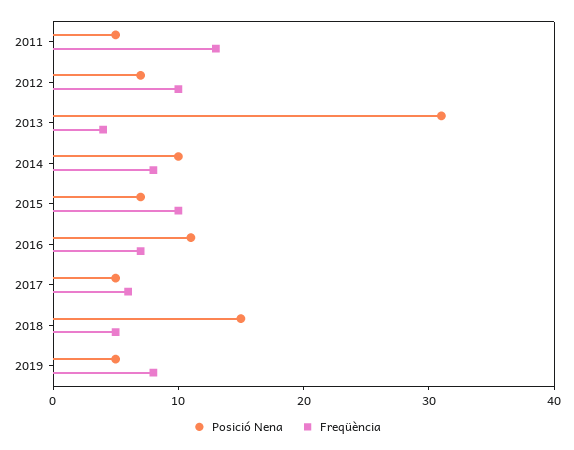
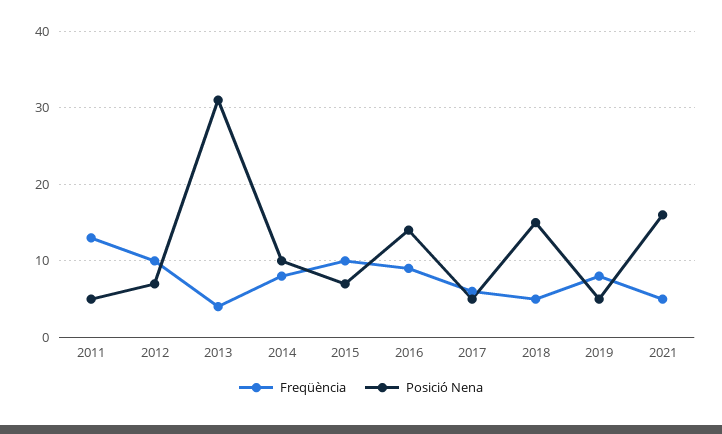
Posició Nena, 2016: 11 -> 14
Freqüència, 2016: 7 -> 9
Freqüència, 2021: none -> 5
Posició Nena, 2021: none -> 16

